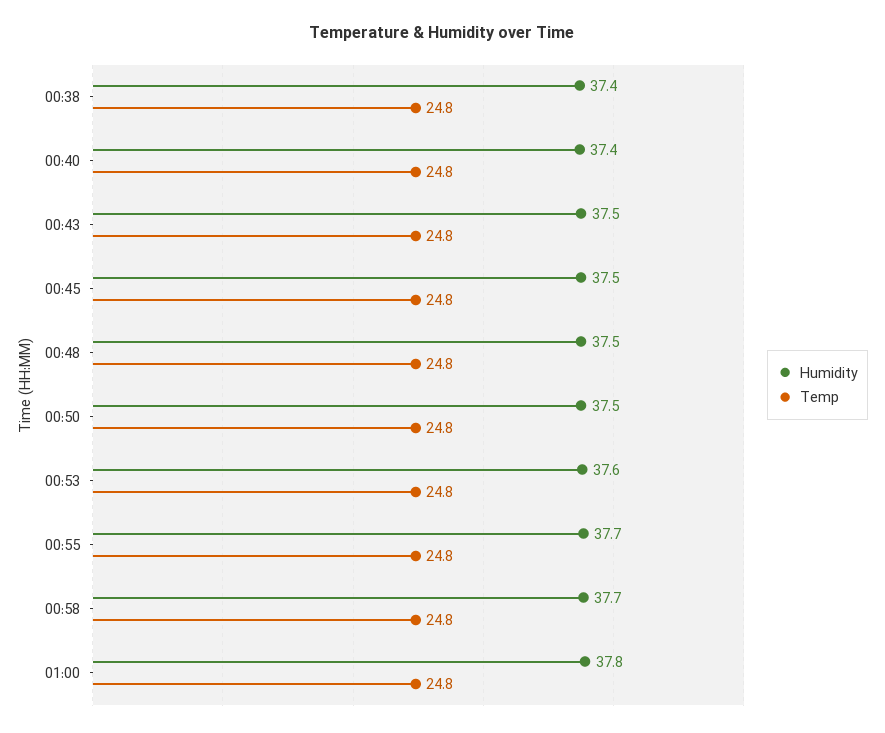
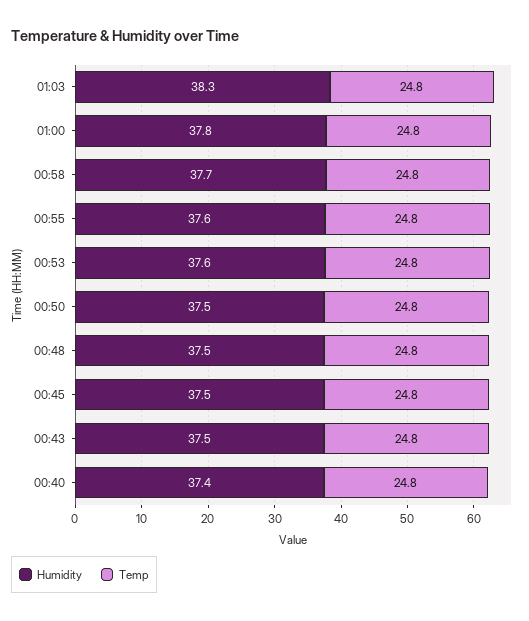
Humidity, 00:38: 37.4 -> none
Temp, 00:38: 24.8 -> none
Humidity, 00:55: 37.7 -> 37.6
Humidity, 01:03: none -> 38.3
Temp, 01:03: none -> 24.8

